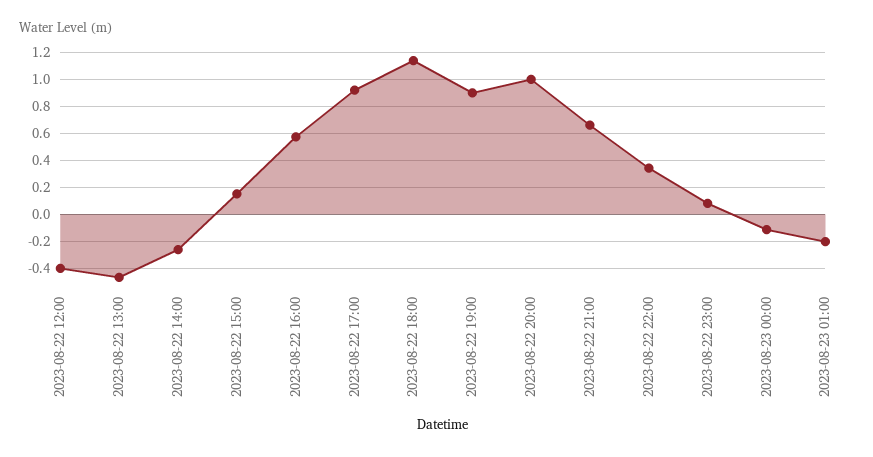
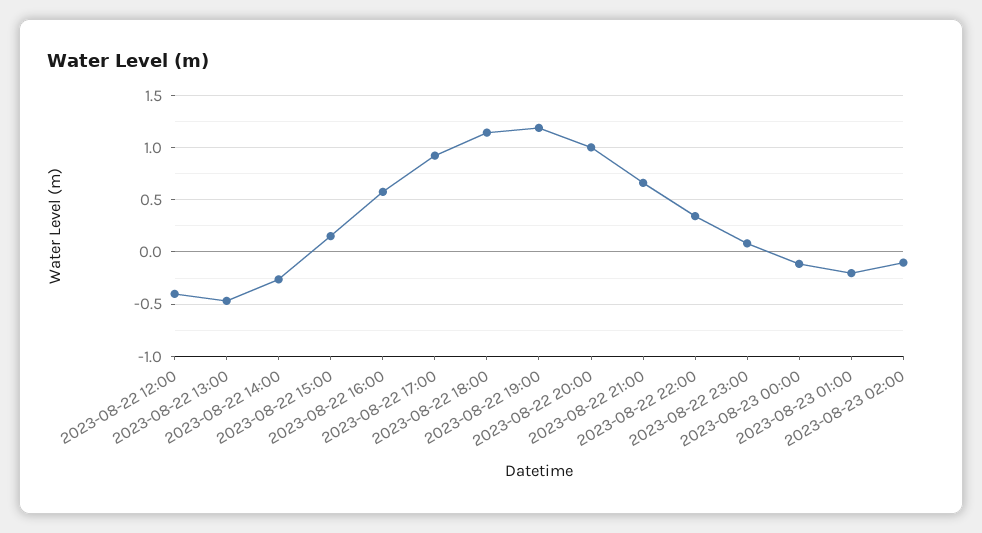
2023-08-22 19:00: 0.9 -> 1.2
2023-08-23 02:00: none -> -0.1

